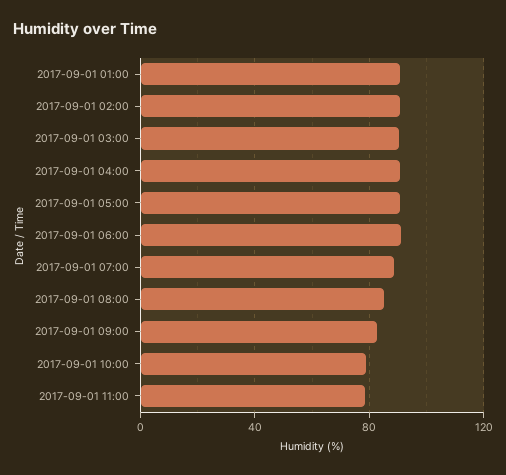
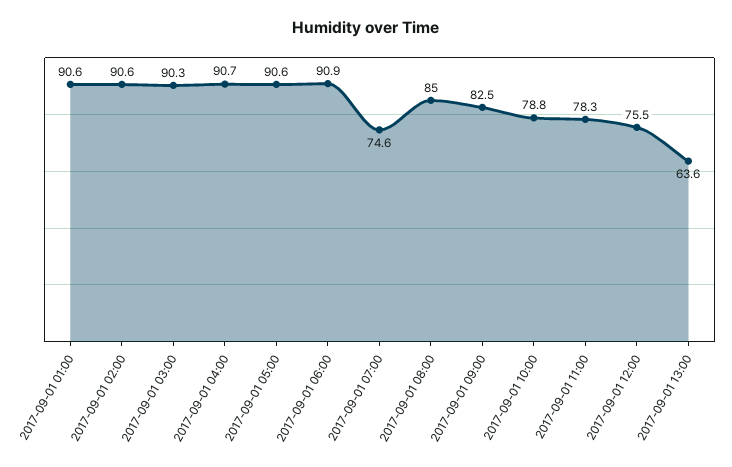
2017-09-01 07:00: 90 -> 74.6
2017-09-01 12:00: none -> 75.5
2017-09-01 13:00: none -> 63.6

